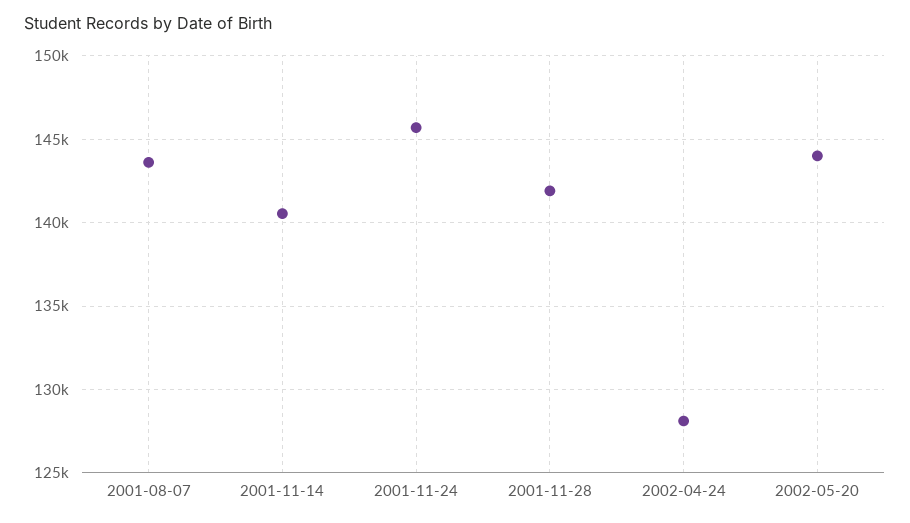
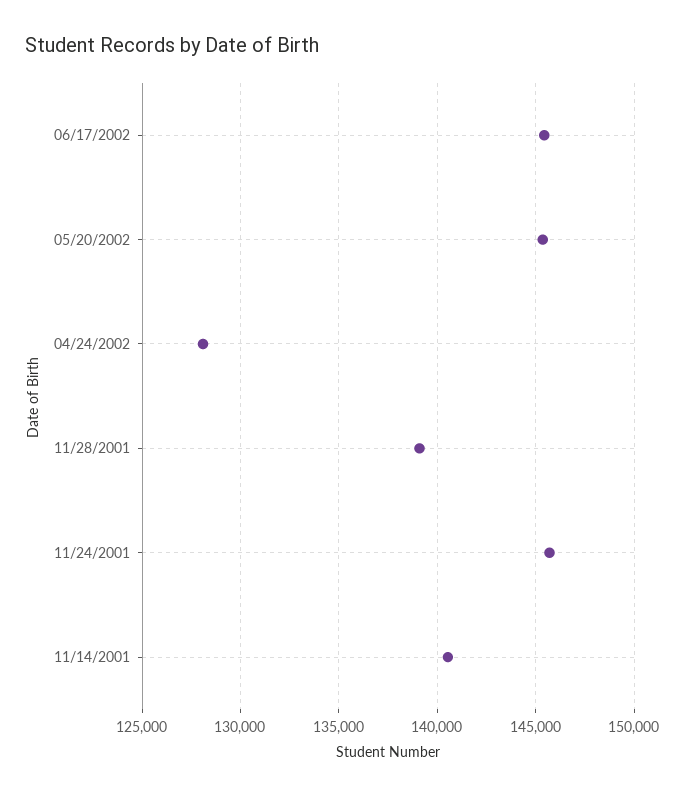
2001-08-07: 143500 -> none
2001-11-28: 142000 -> 139000
2002-05-20: 144000 -> 145500
06/17/2002: none -> 145500

